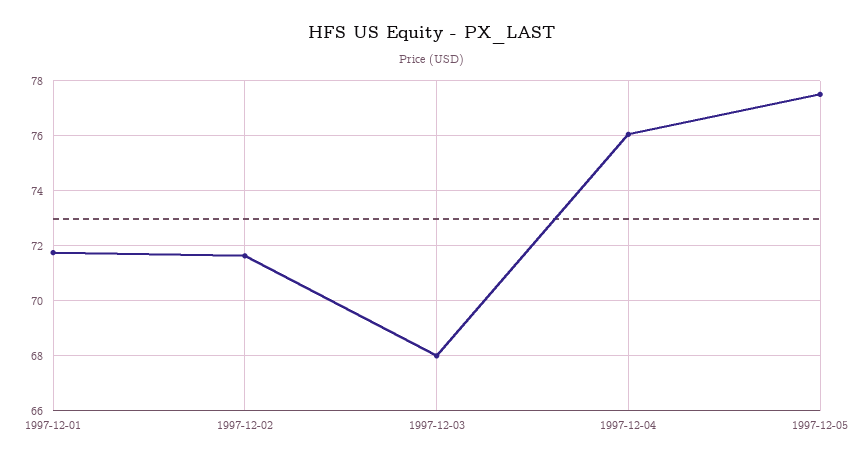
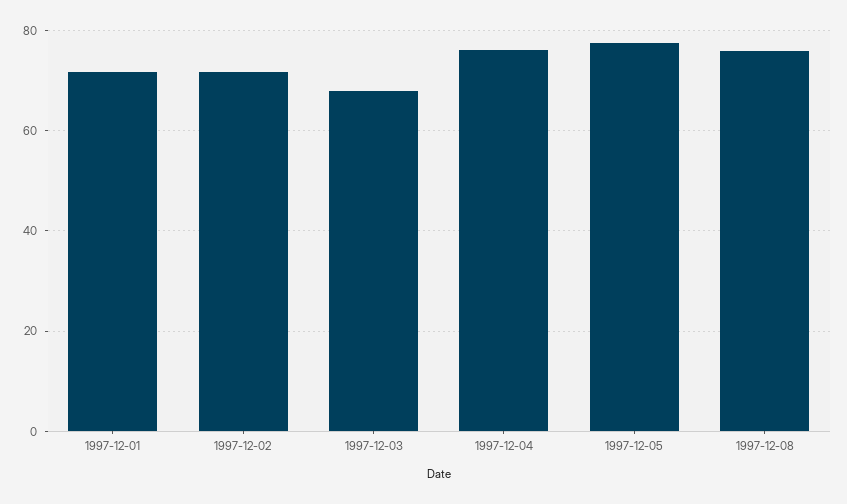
1997-12-08: none -> 76

